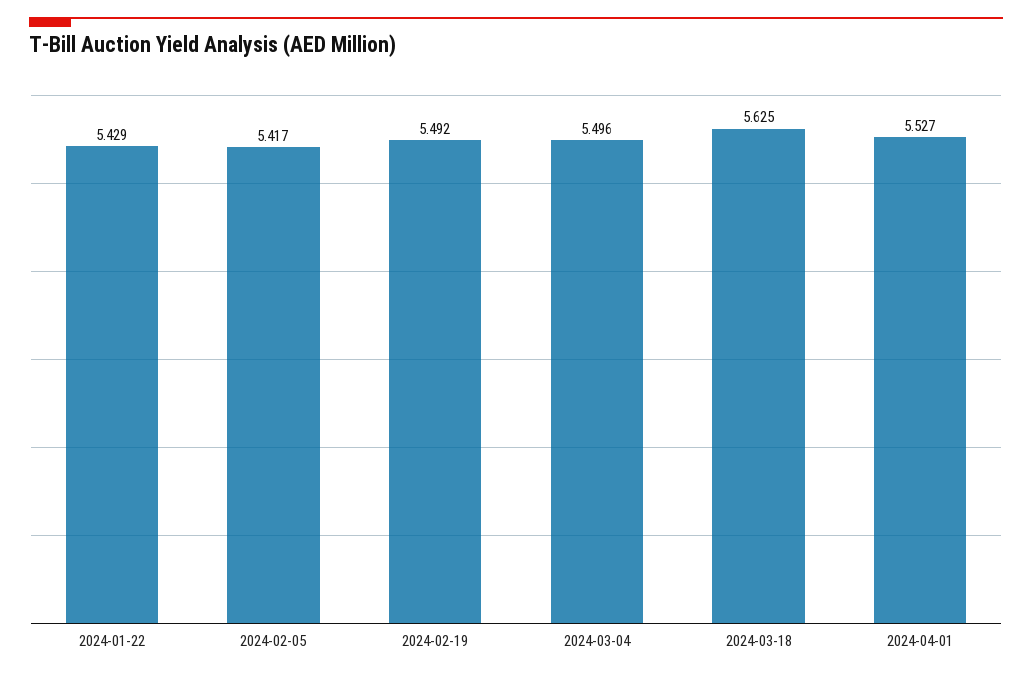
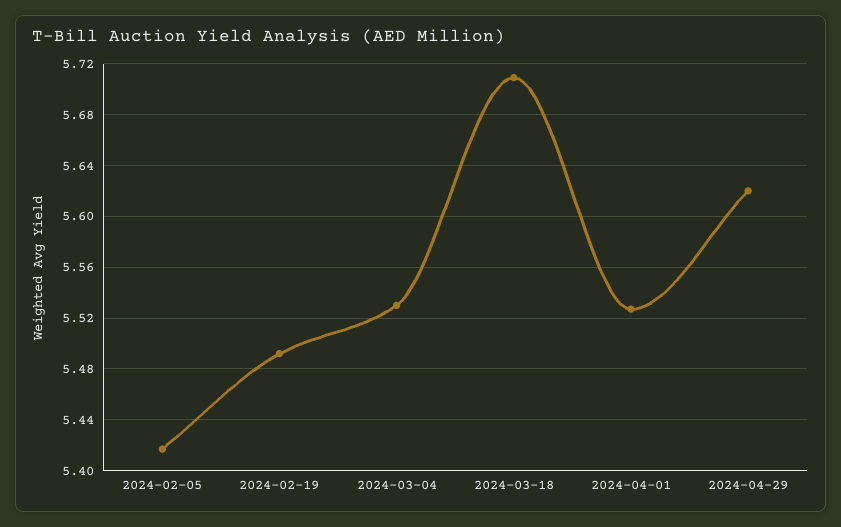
2024-01-22: 5.429 -> none
2024-03-04: 5.496 -> 5.53
2024-03-18: 5.625 -> 5.71
2024-04-29: none -> 5.62

